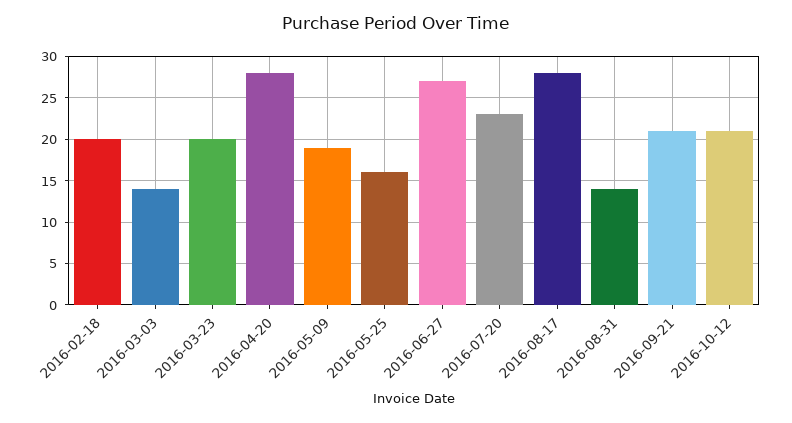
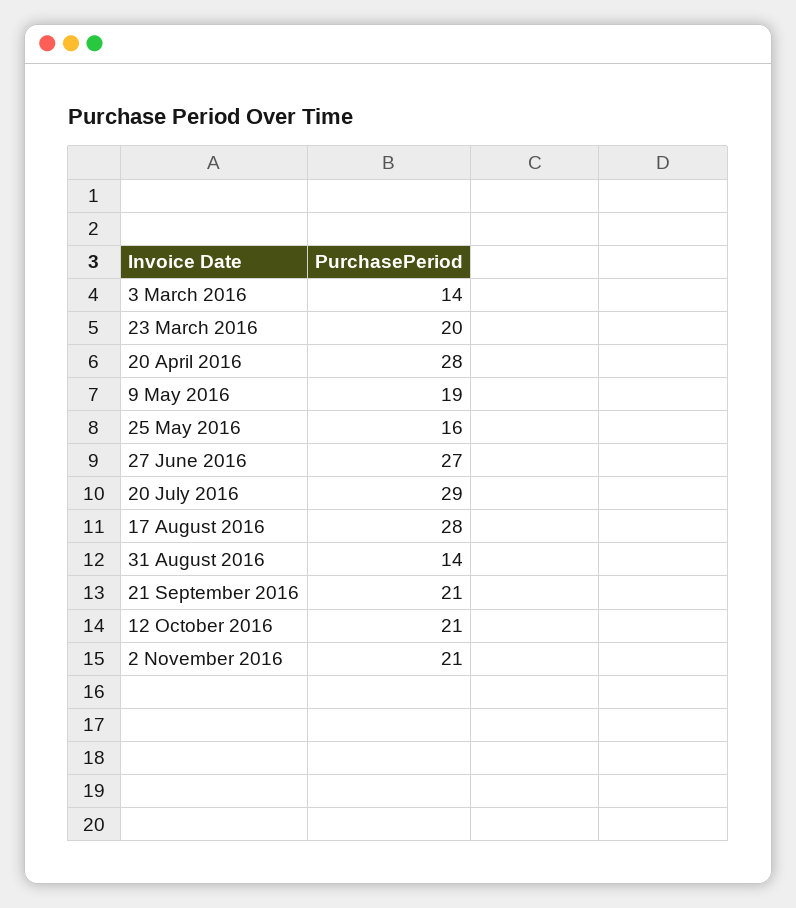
2016-02-18: 20 -> none
2016-07-20: 23 -> 29
2 November 2016: none -> 21

